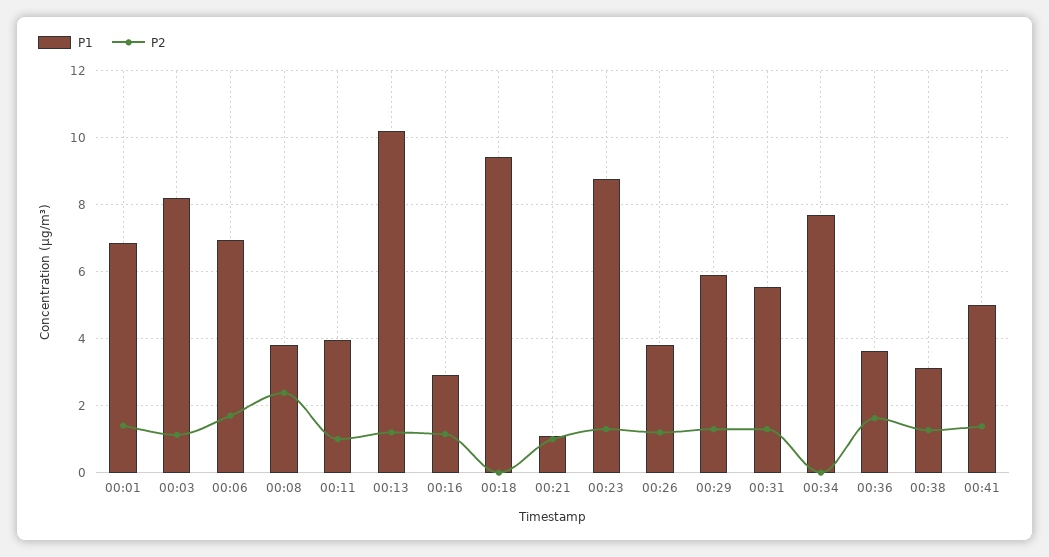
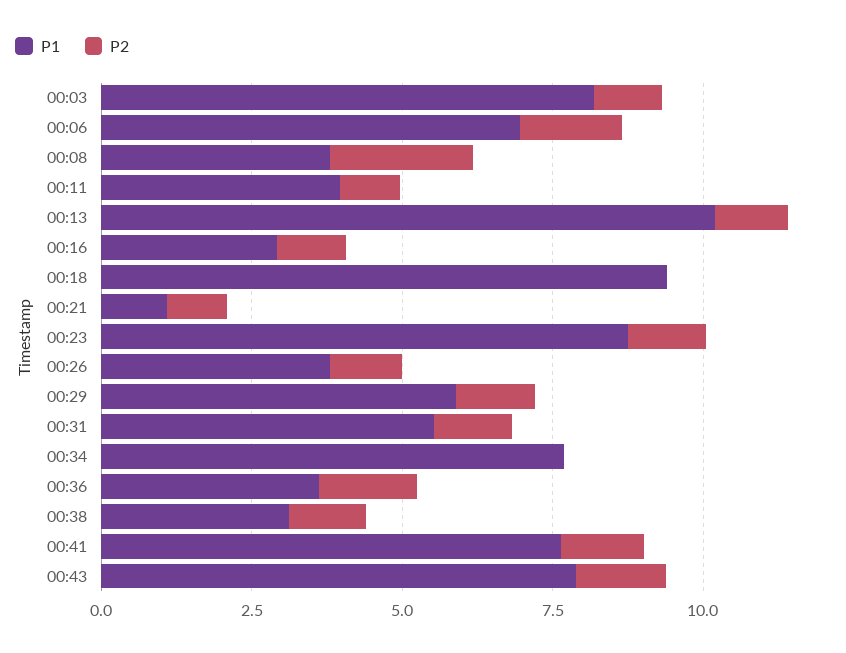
P1, 00:01: 6.8 -> none
P2, 00:01: 1.4 -> none
P1, 00:41: 5 -> 7.5
P1, 00:43: none -> 8
P2, 00:43: none -> 1.5

